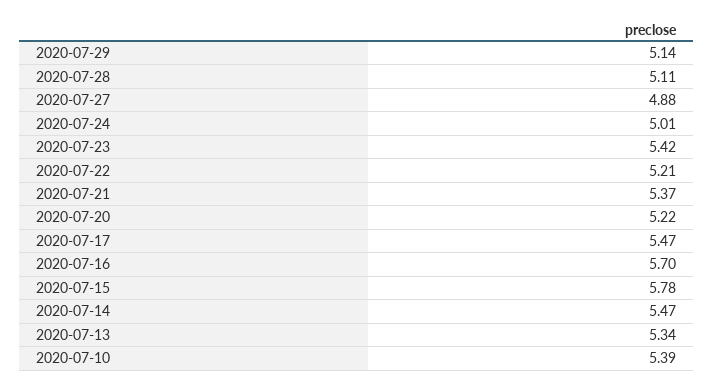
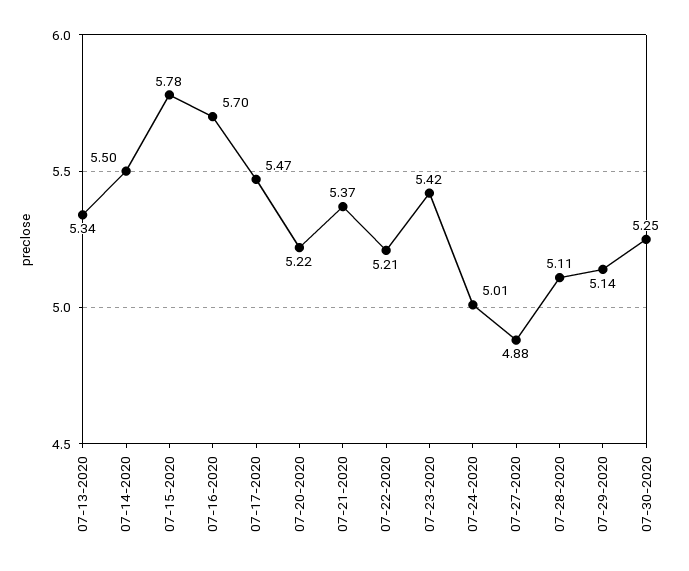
2020-07-14: 5.47 -> 5.5
2020-07-10: 5.39 -> none
07-30-2020: none -> 5.25

